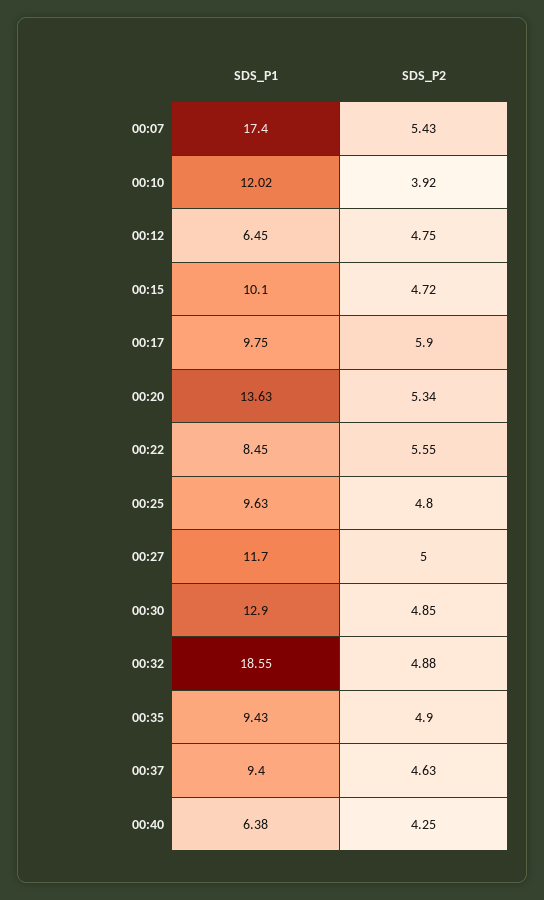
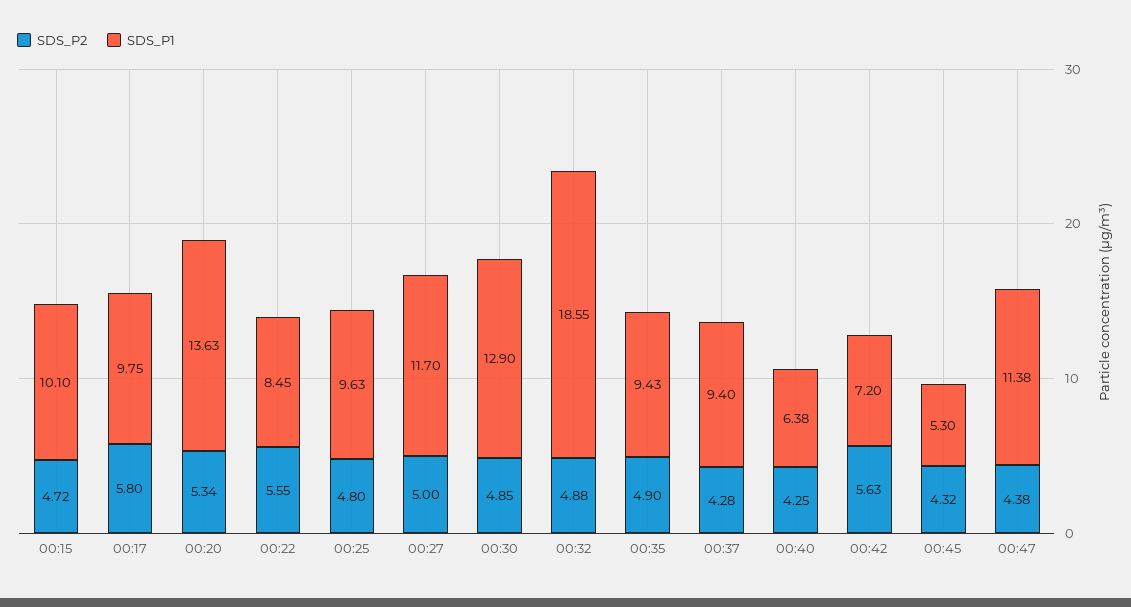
SDS_P1, 00:07: 17.4 -> none
SDS_P2, 00:07: 5.43 -> none
SDS_P1, 00:10: 12.02 -> none
SDS_P2, 00:10: 3.92 -> none
SDS_P1, 00:12: 6.45 -> none
SDS_P2, 00:12: 4.75 -> none
SDS_P2, 00:17: 5.9 -> 5.8
SDS_P2, 00:37: 4.63 -> 4.28
SDS_P2, 00:42: none -> 5.63
SDS_P1, 00:42: none -> 7.2
SDS_P2, 00:45: none -> 4.32
SDS_P1, 00:45: none -> 5.3
SDS_P2, 00:47: none -> 4.38
SDS_P1, 00:47: none -> 11.38

